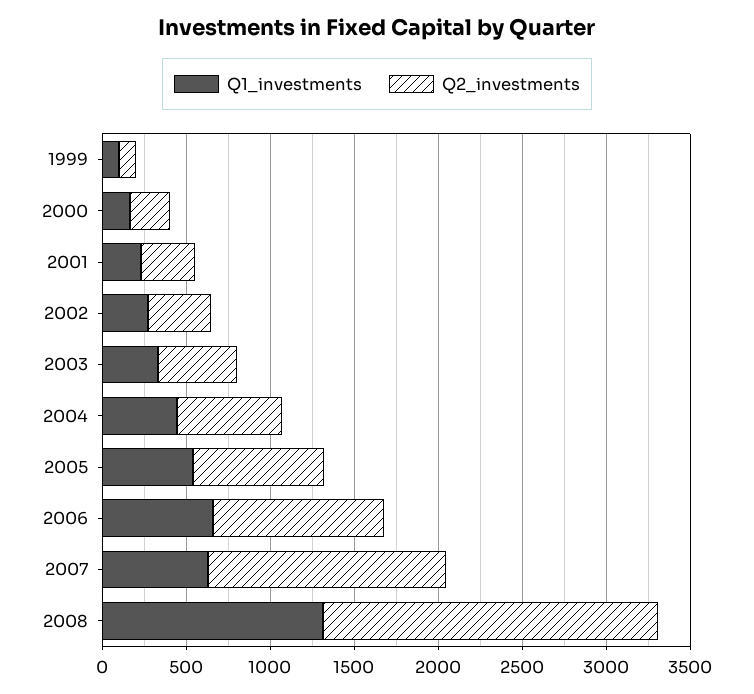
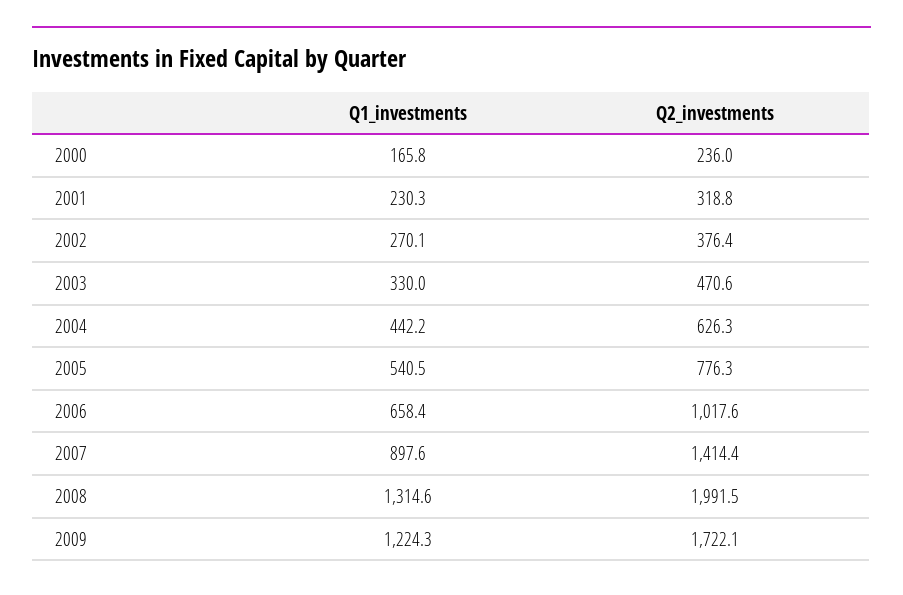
Q1_investments, 1999: 100 -> none
Q2_investments, 1999: 100 -> none
Q1_investments, 2007: 600 -> 897.6
Q1_investments, 2009: none -> 1224.3
Q2_investments, 2009: none -> 1722.1

